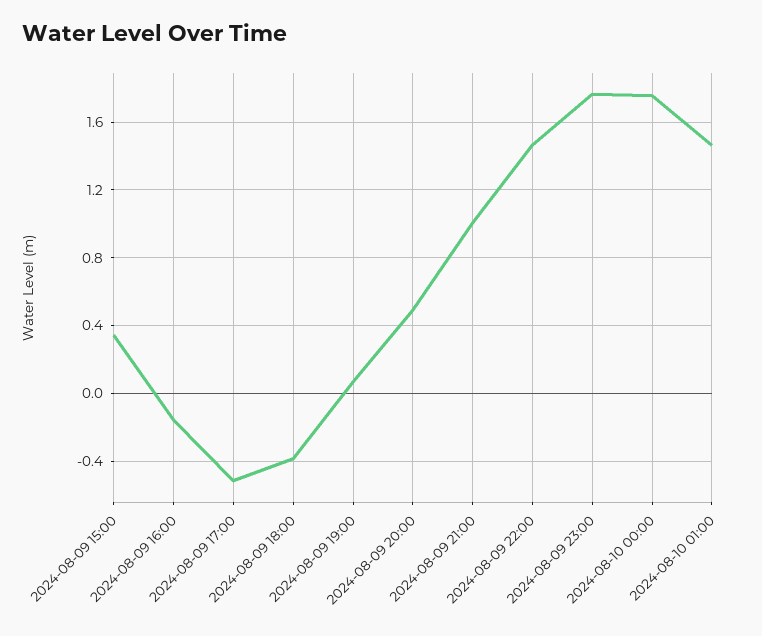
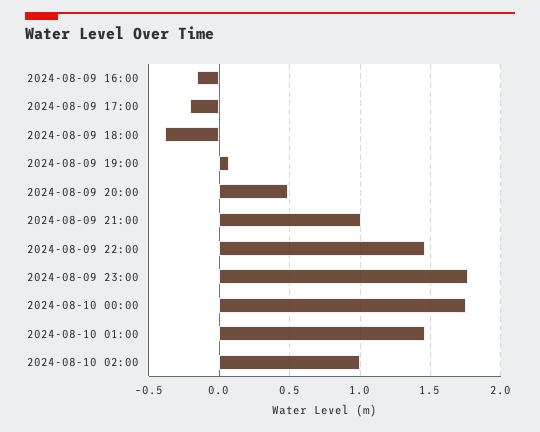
2024-08-09 15:00: 0.35 -> none
2024-08-09 17:00: -0.5 -> -0.2
2024-08-10 02:00: none -> 1

